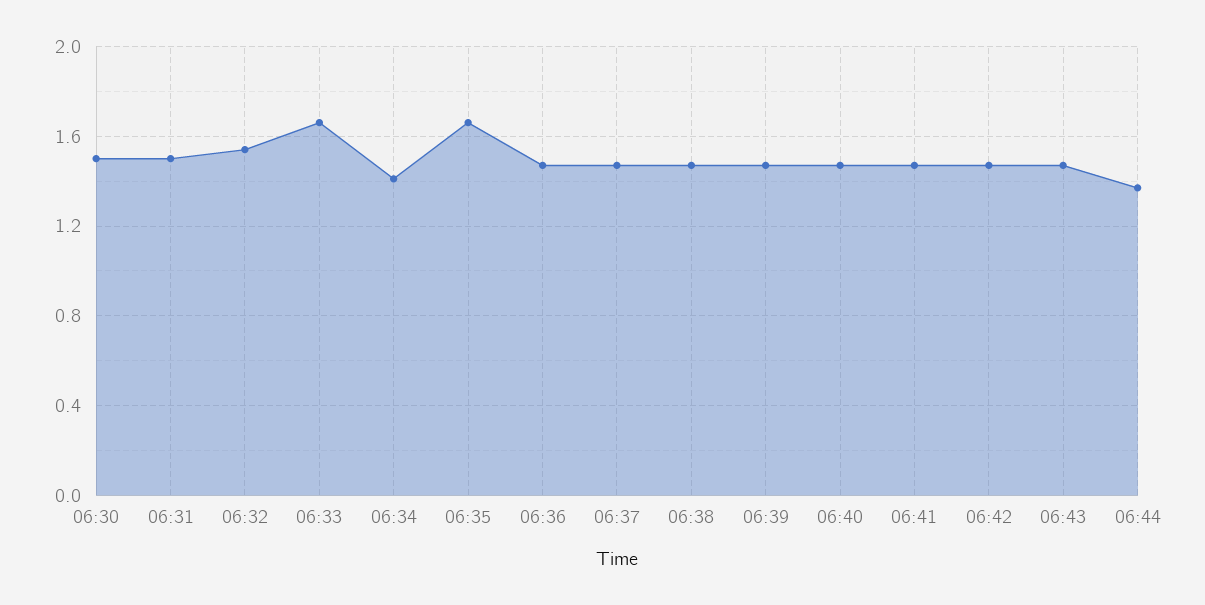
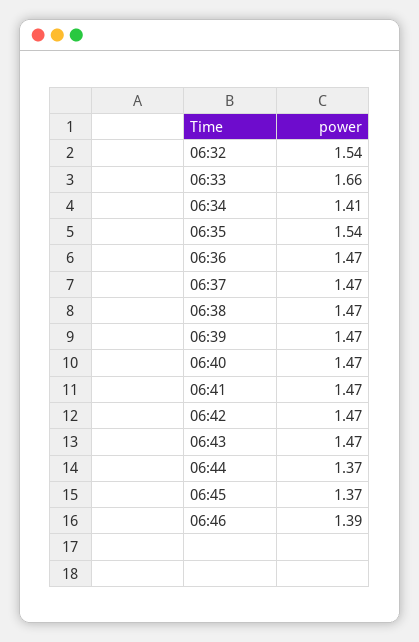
06:30: 1.5 -> none
06:31: 1.5 -> none
06:35: 1.65 -> 1.54
06:45: none -> 1.37
06:46: none -> 1.39

